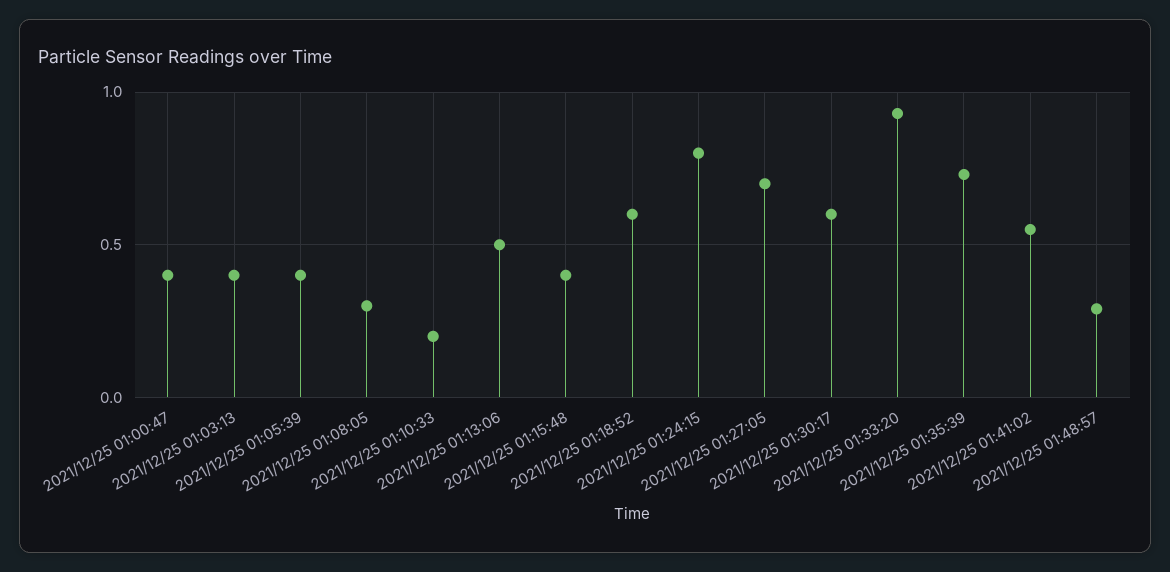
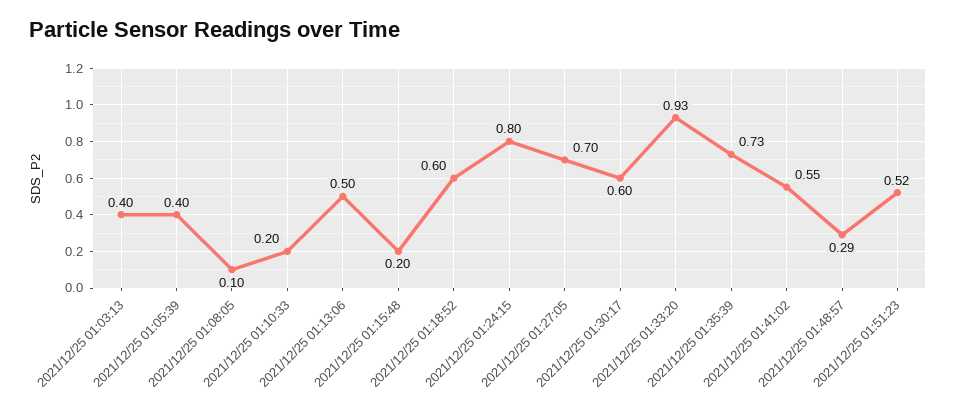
2021/12/25 01:00:47: 0.4 -> none
2021/12/25 01:08:05: 0.3 -> 0.1
2021/12/25 01:15:48: 0.4 -> 0.2
2021/12/25 01:51:23: none -> 0.52

